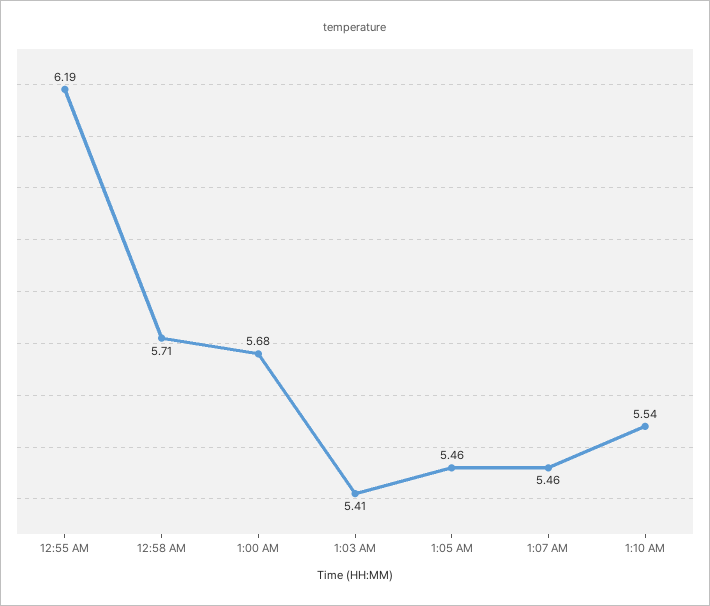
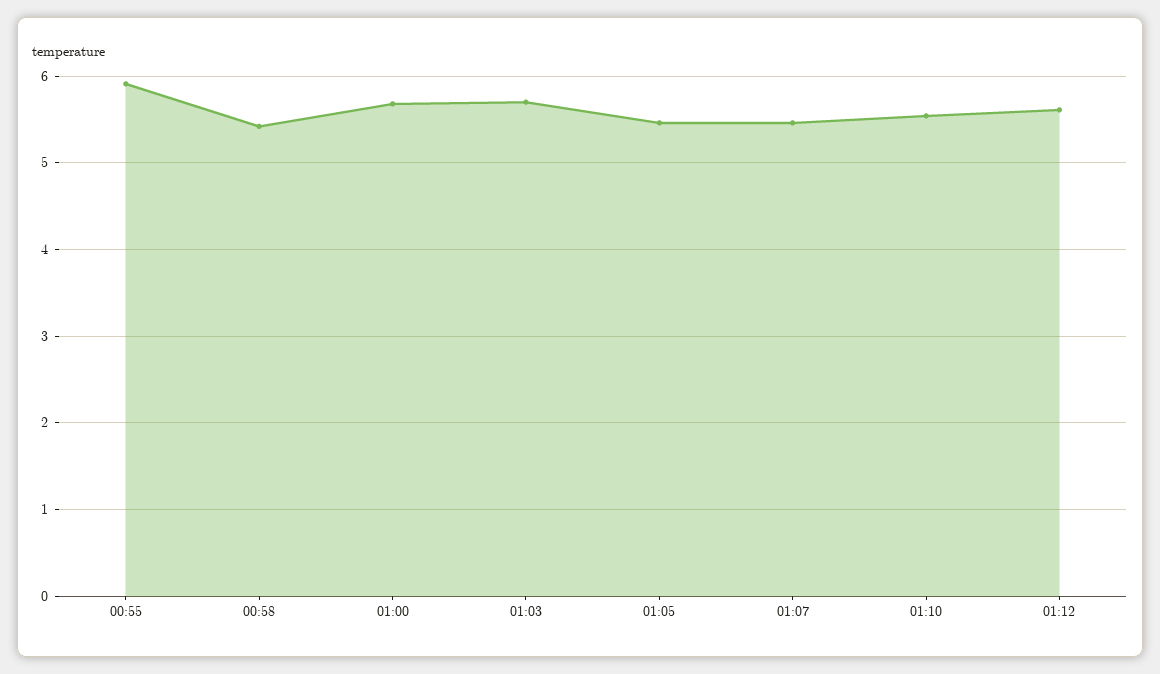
12:55 AM: 6.19 -> 5.9
12:58 AM: 5.71 -> 5.4
1:03 AM: 5.41 -> 5.7
01:12: none -> 5.6

